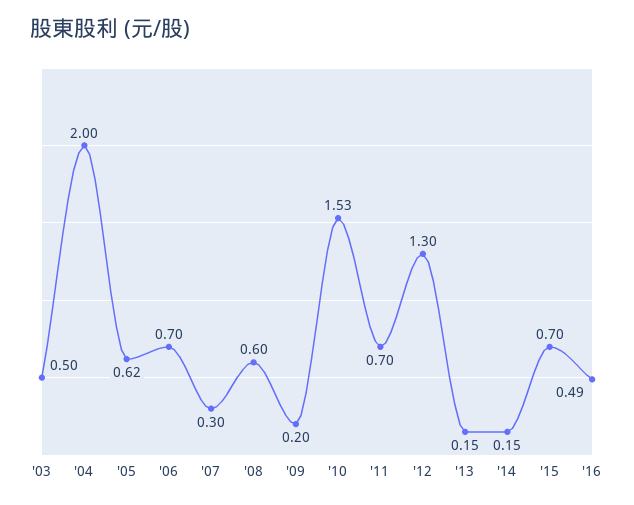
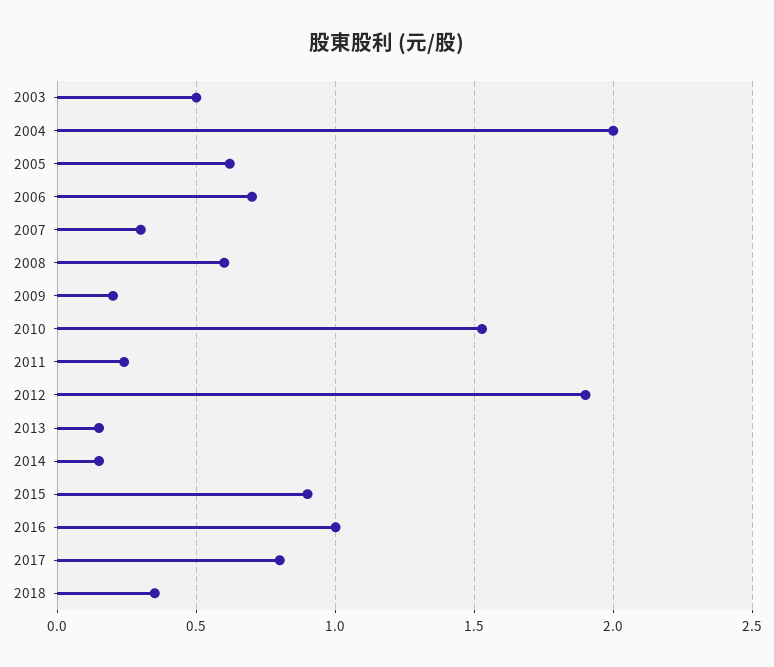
'11: 0.7 -> 0.25
'12: 1.3 -> 1.9
'15: 0.7 -> 0.9
'16: 0.49 -> 1
2017: none -> 0.8
2018: none -> 0.35

